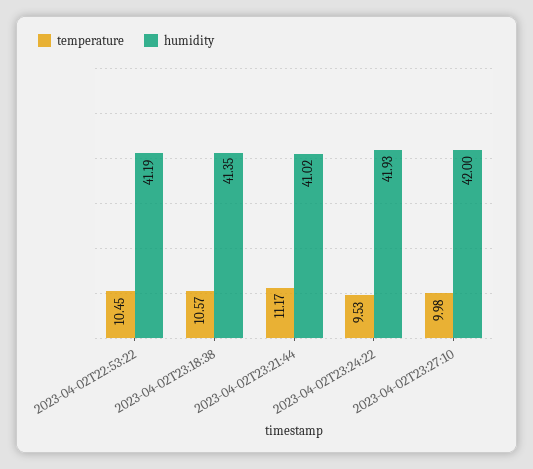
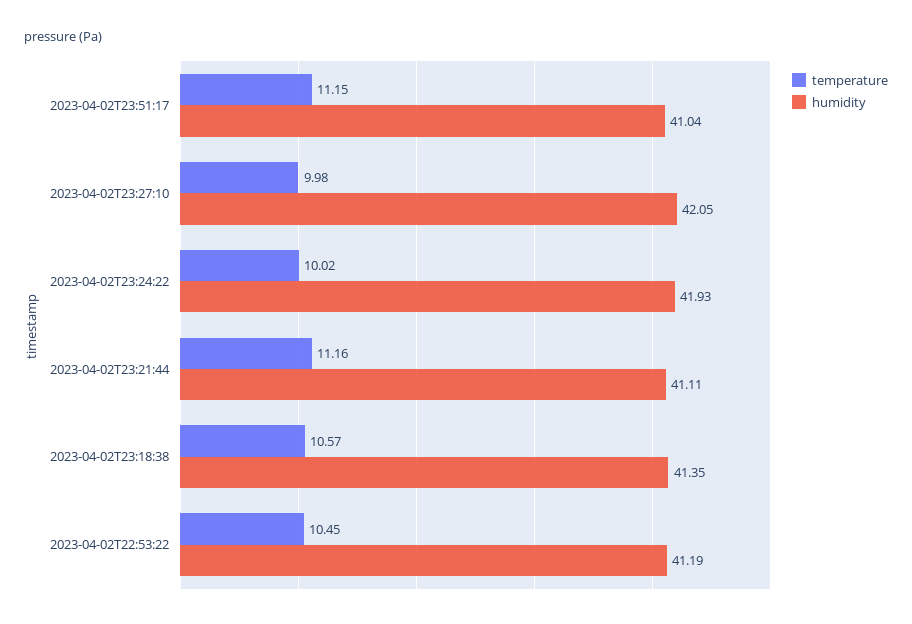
temperature, 2023-04-02T23:21:44: 11.17 -> 11.16
humidity, 2023-04-02T23:21:44: 41.02 -> 41.11
temperature, 2023-04-02T23:24:22: 9.53 -> 10.02
humidity, 2023-04-02T23:27:10: 42 -> 42.05
temperature, 2023-04-02T23:51:17: none -> 11.15
humidity, 2023-04-02T23:51:17: none -> 41.04

